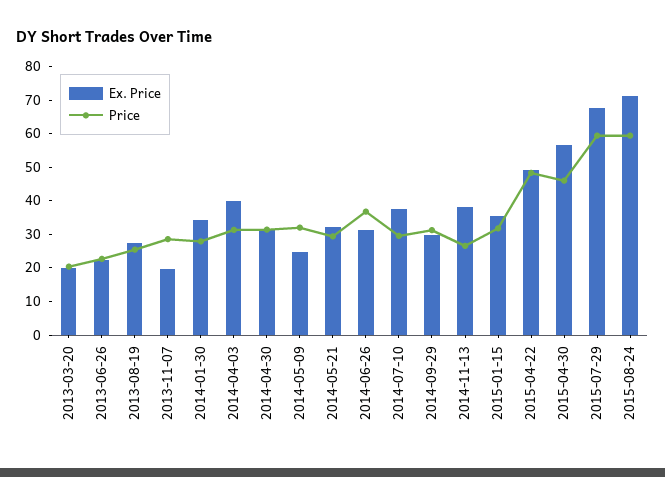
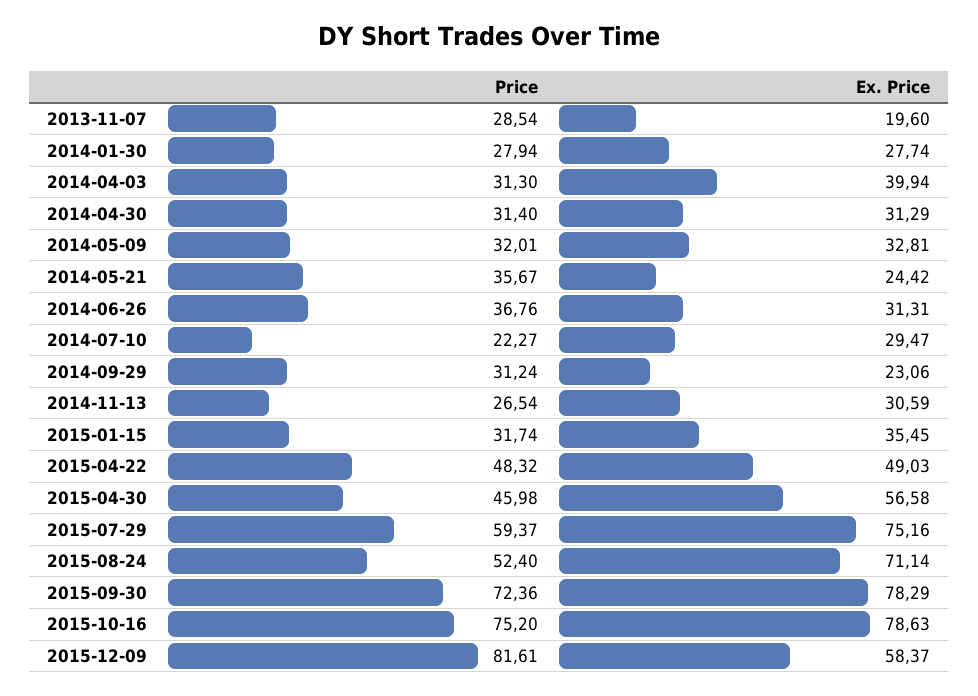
Ex. Price, 2013-03-20: 20 -> none
Price, 2013-03-20: 20 -> none
Ex. Price, 2013-06-26: 22.5 -> none
Price, 2013-06-26: 22.5 -> none
Ex. Price, 2013-08-19: 27.5 -> none
Price, 2013-08-19: 25 -> none
Ex. Price, 2014-01-30: 35 -> 27.74
Ex. Price, 2014-05-09: 25 -> 32.81
Ex. Price, 2014-05-21: 32.5 -> 24.42
Price, 2014-05-21: 30 -> 35.67
Ex. Price, 2014-07-10: 37.5 -> 29.47
Price, 2014-07-10: 30 -> 22.27
Ex. Price, 2014-09-29: 30 -> 23.06
Ex. Price, 2014-11-13: 37.5 -> 30.59
Ex. Price, 2015-07-29: 67.5 -> 75.16
Price, 2015-08-24: 60 -> 52.4
Price, 2015-09-30: none -> 72.36
Ex. Price, 2015-09-30: none -> 78.29
Price, 2015-10-16: none -> 75.2
Ex. Price, 2015-10-16: none -> 78.63
Price, 2015-12-09: none -> 81.61
Ex. Price, 2015-12-09: none -> 58.37

